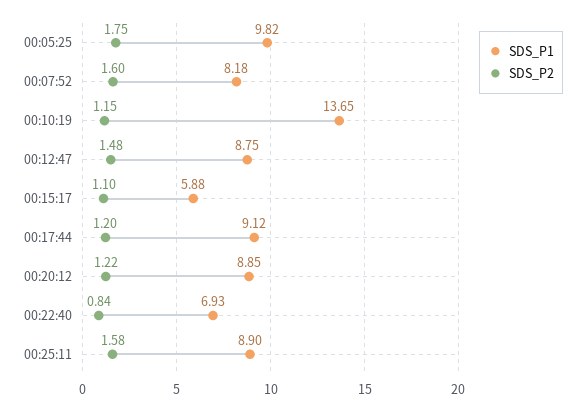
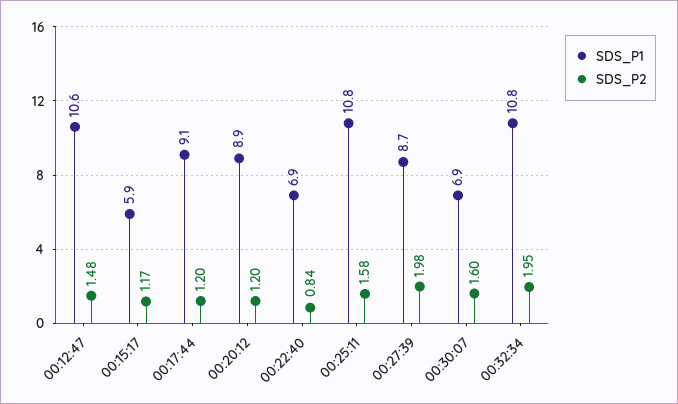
SDS_P1, 00:05:25: 9.82 -> none
SDS_P2, 00:05:25: 1.75 -> none
SDS_P1, 00:07:52: 8.18 -> none
SDS_P2, 00:07:52: 1.6 -> none
SDS_P1, 00:10:19: 13.65 -> none
SDS_P2, 00:10:19: 1.15 -> none
SDS_P1, 00:12:47: 8.75 -> 10.6
SDS_P2, 00:15:17: 1.1 -> 1.17
SDS_P2, 00:20:12: 1.22 -> 1.2
SDS_P1, 00:25:11: 8.9 -> 10.8
SDS_P1, 00:27:39: none -> 8.7
SDS_P2, 00:27:39: none -> 1.98
SDS_P1, 00:30:07: none -> 6.9
SDS_P2, 00:30:07: none -> 1.6
SDS_P1, 00:32:34: none -> 10.8
SDS_P2, 00:32:34: none -> 1.95

